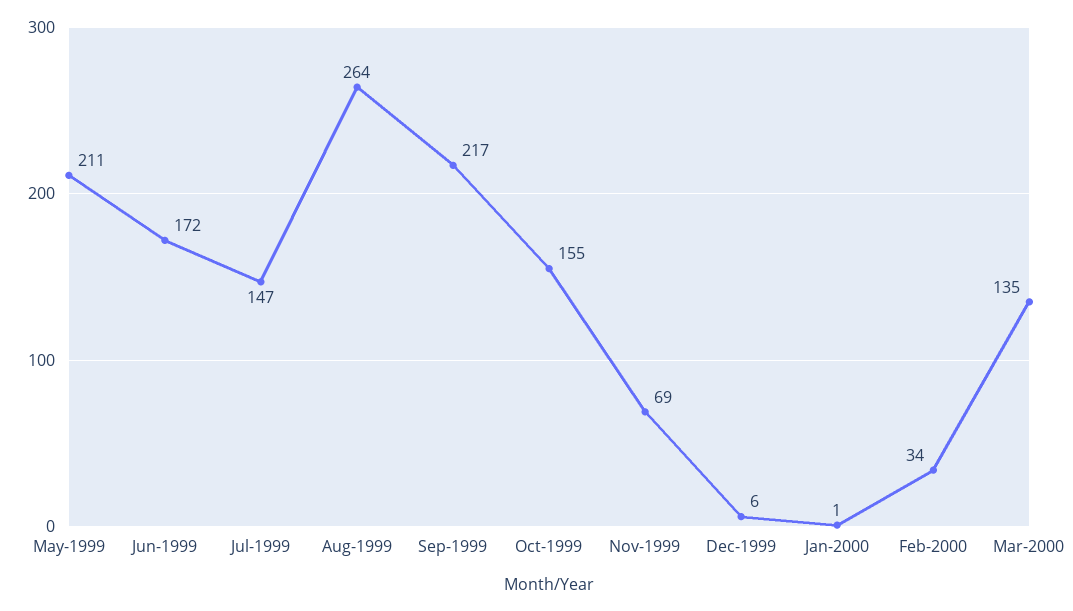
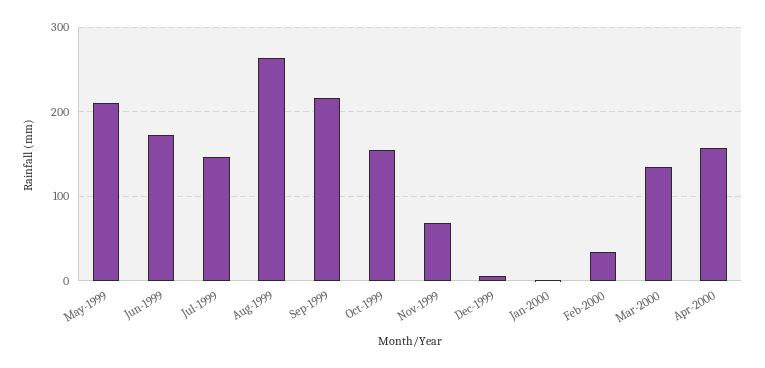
Apr-2000: none -> 160

